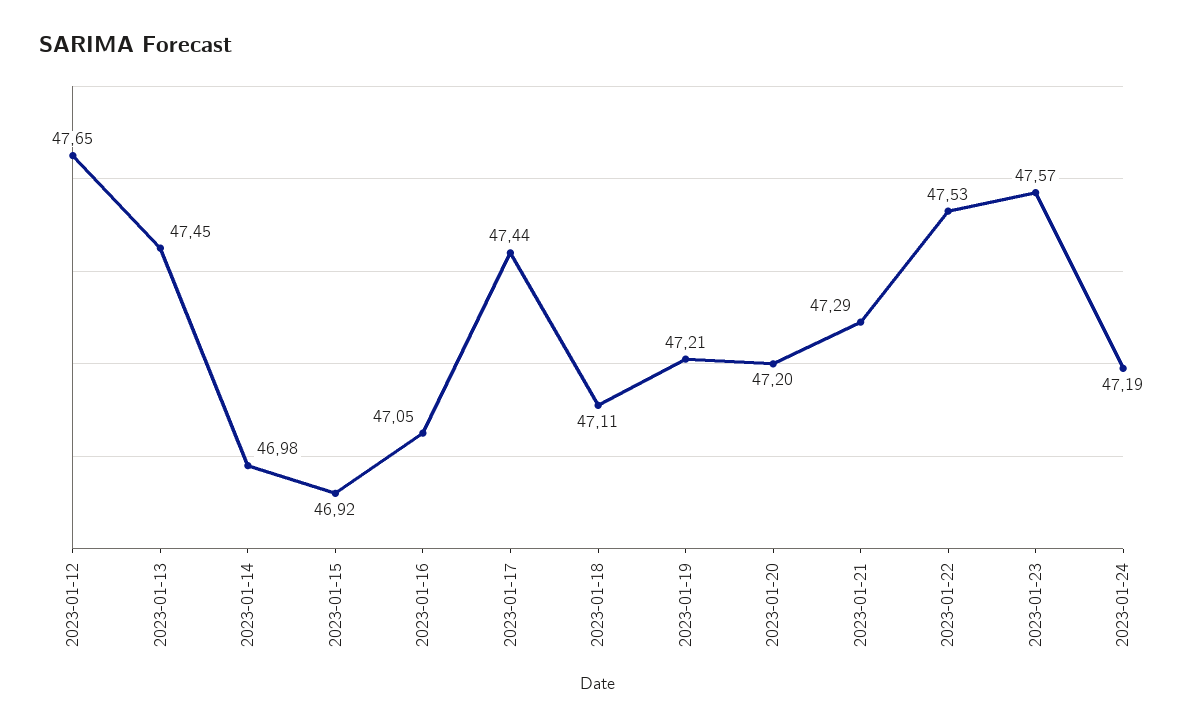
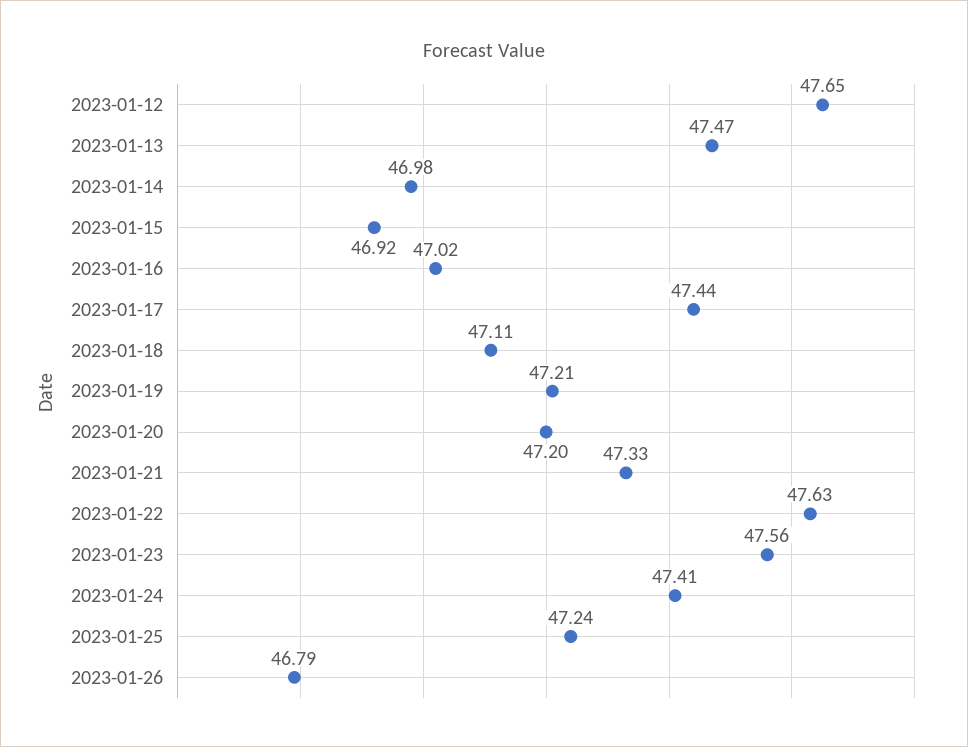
2023-01-13: 47.45 -> 47.47
2023-01-16: 47.05 -> 47.02
2023-01-21: 47.29 -> 47.33
2023-01-22: 47.53 -> 47.63
2023-01-23: 47.57 -> 47.56
2023-01-24: 47.19 -> 47.41
2023-01-25: none -> 47.24
2023-01-26: none -> 46.79

